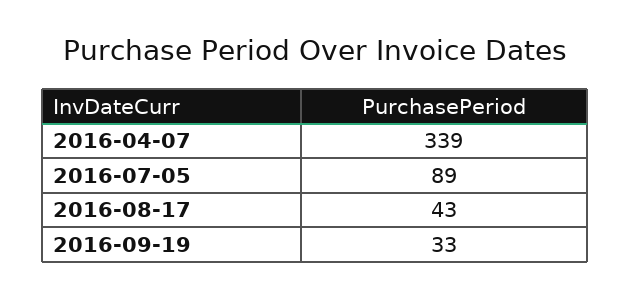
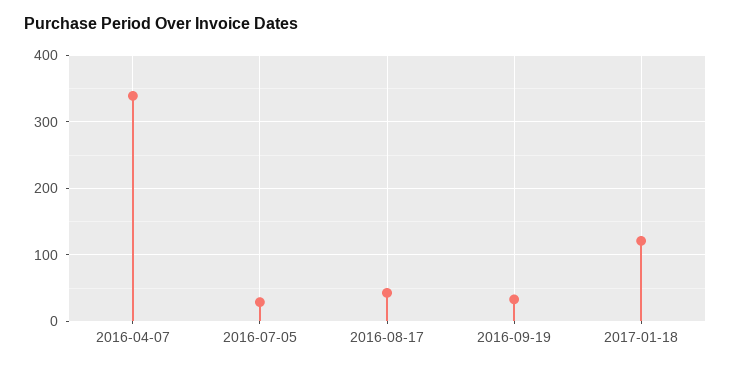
2016-07-05: 89 -> 30
2017-01-18: none -> 120

